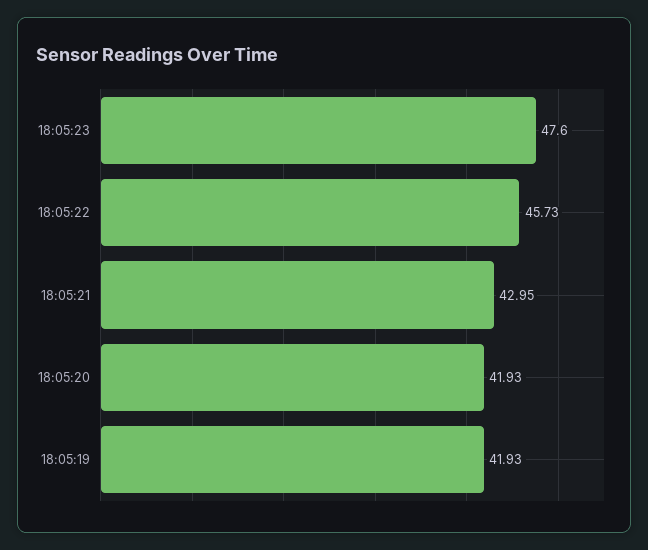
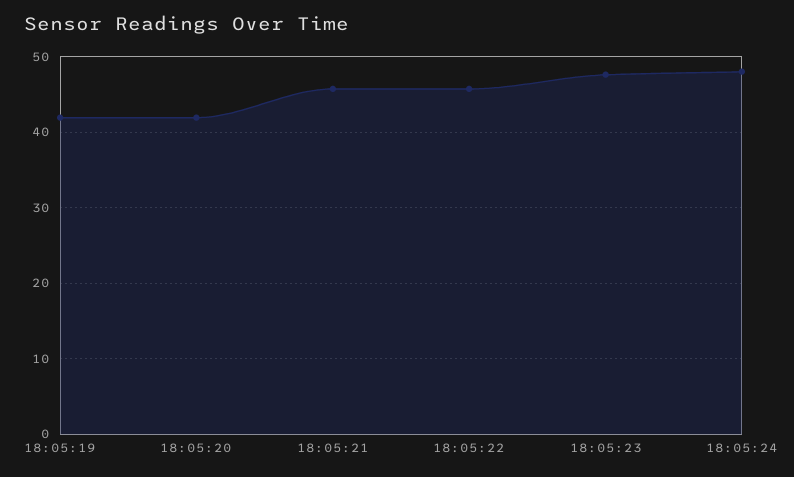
18:05:21: 42.95 -> 46
18:05:24: none -> 48

